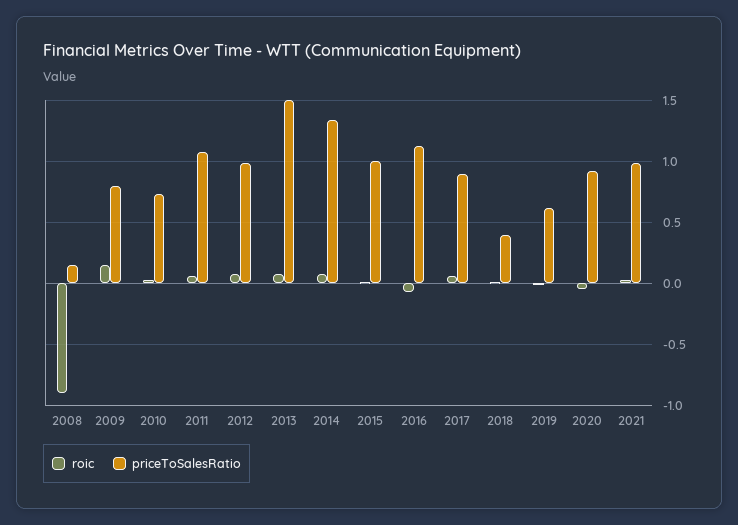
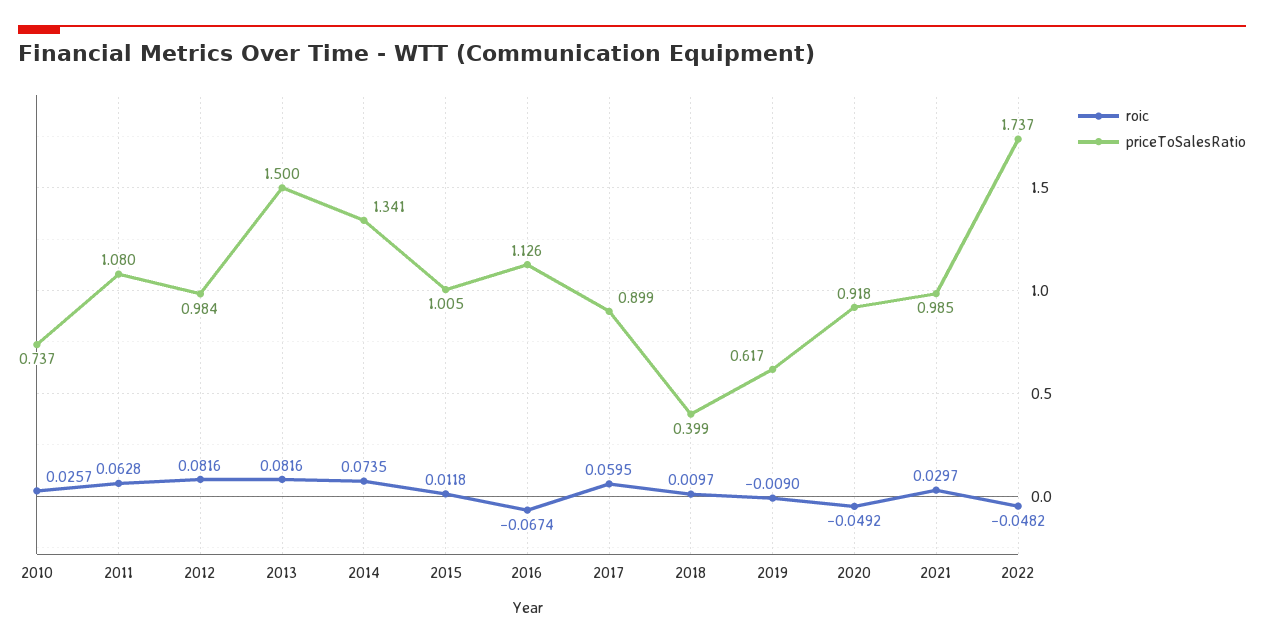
roic, 2008: -0.9 -> none
priceToSalesRatio, 2008: 0.15 -> none
roic, 2009: 0.15 -> none
priceToSalesRatio, 2009: 0.8 -> none
roic, 2022: none -> -0.0482
priceToSalesRatio, 2022: none -> 1.737

